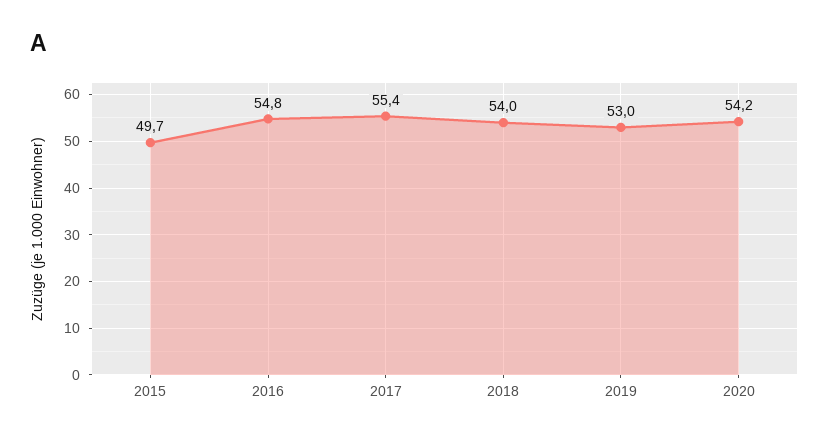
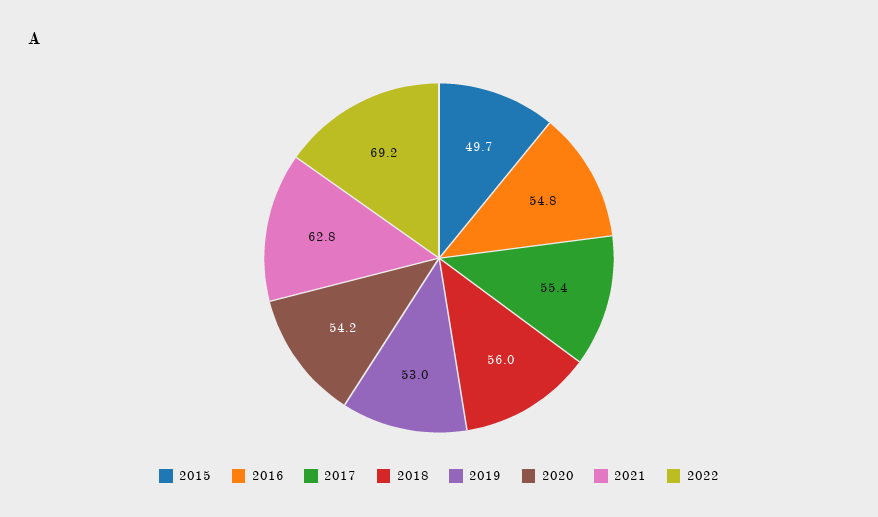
2018: 54 -> 56
2021: none -> 62.8
2022: none -> 69.2

